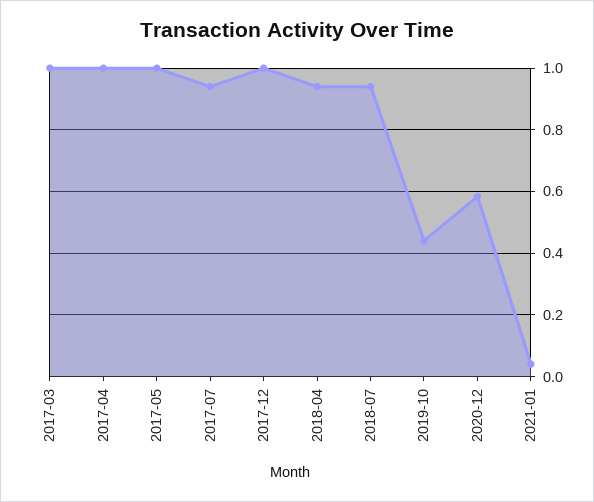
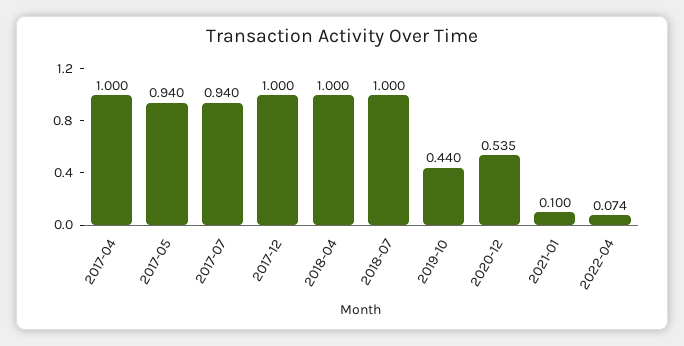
2017-03: 1 -> none
2017-05: 1 -> 0.94
2018-04: 0.94 -> 1
2018-07: 0.94 -> 1
2020-12: 0.58 -> 0.535
2021-01: 0.04 -> 0.1
2022-04: none -> 0.074

